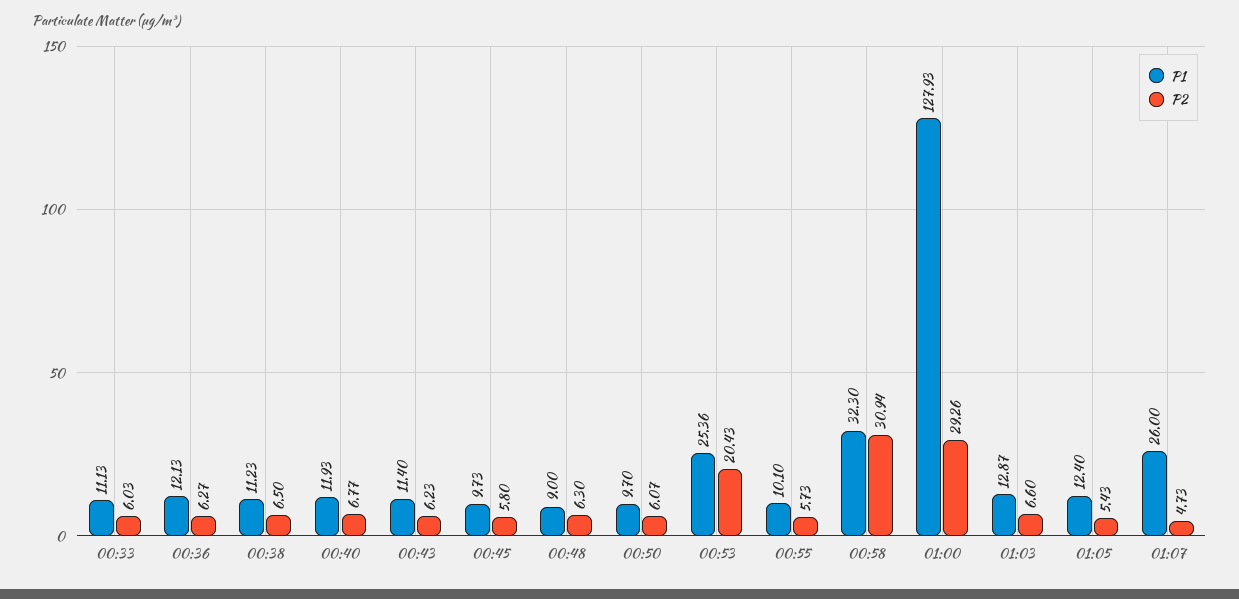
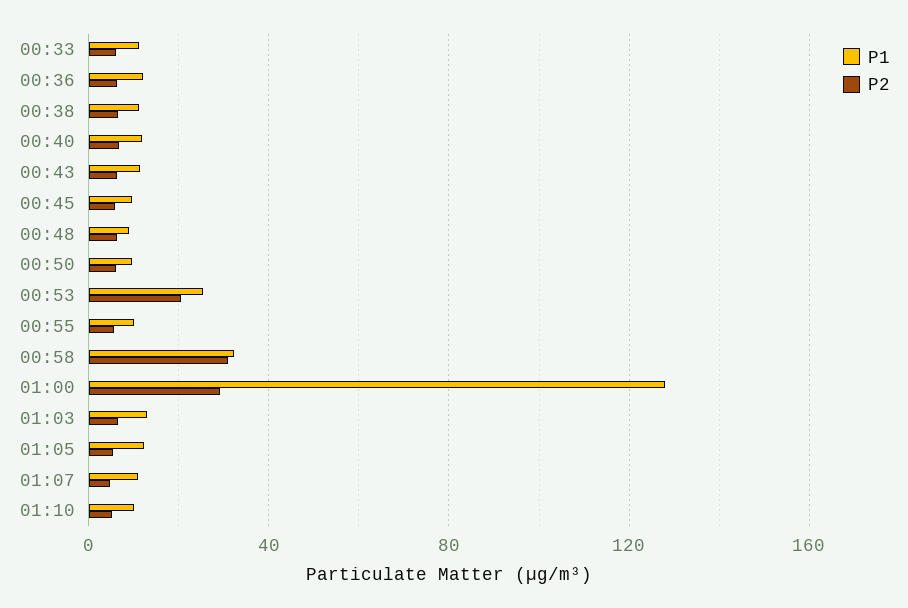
P1, 01:07: 26 -> 10
P1, 01:10: none -> 10
P2, 01:10: none -> 5

